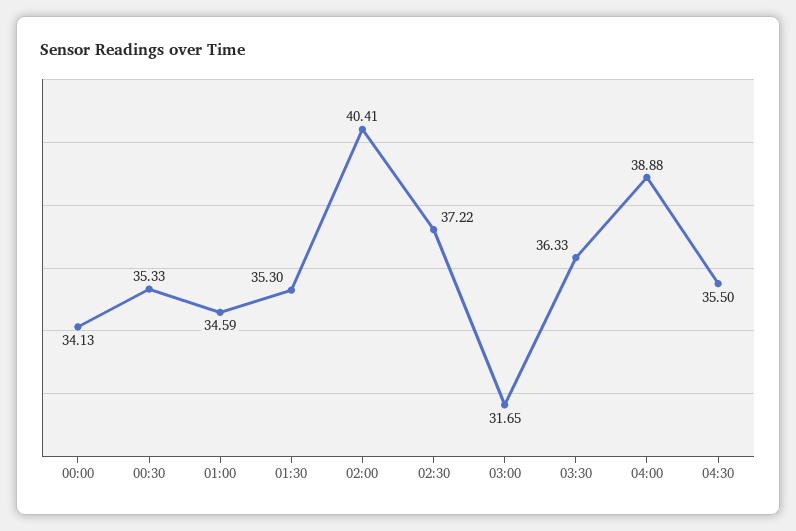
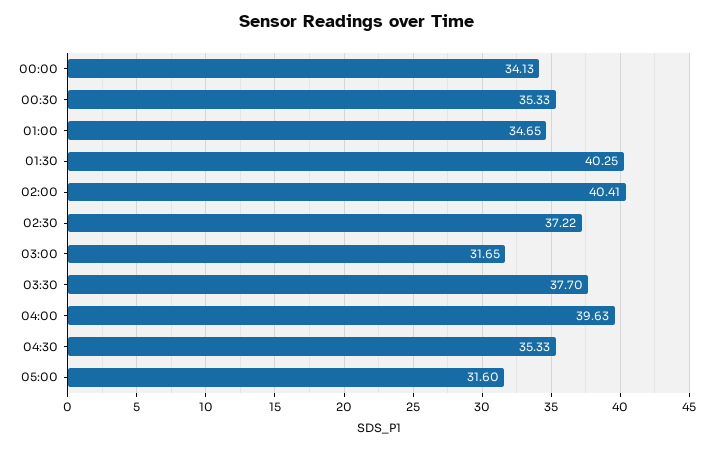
01:00: 34.59 -> 34.65
01:30: 35.3 -> 40.25
03:30: 36.33 -> 37.7
04:00: 38.88 -> 39.63
04:30: 35.5 -> 35.33
05:00: none -> 31.6

